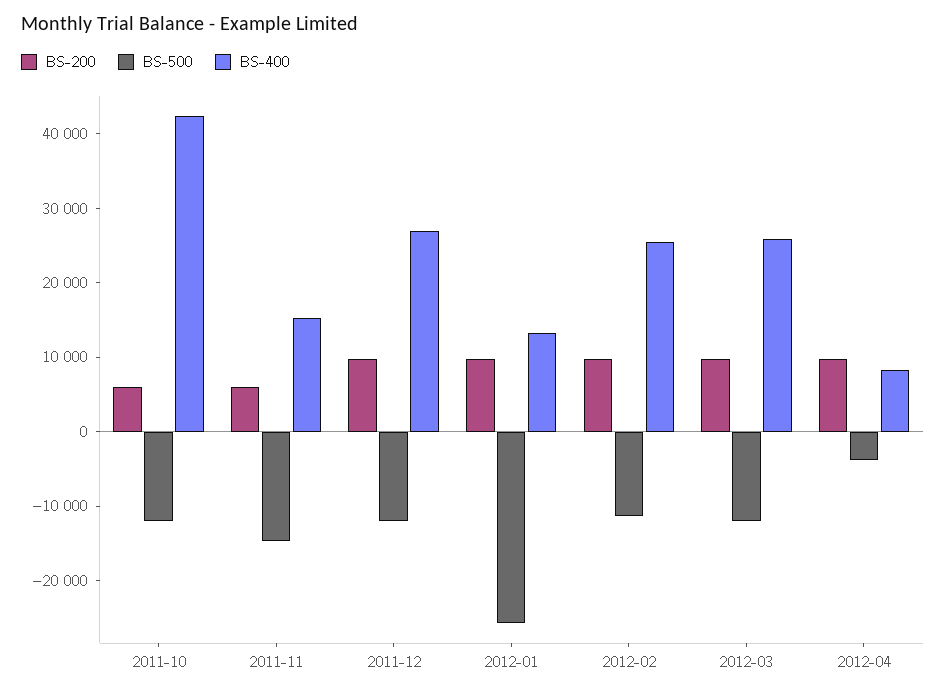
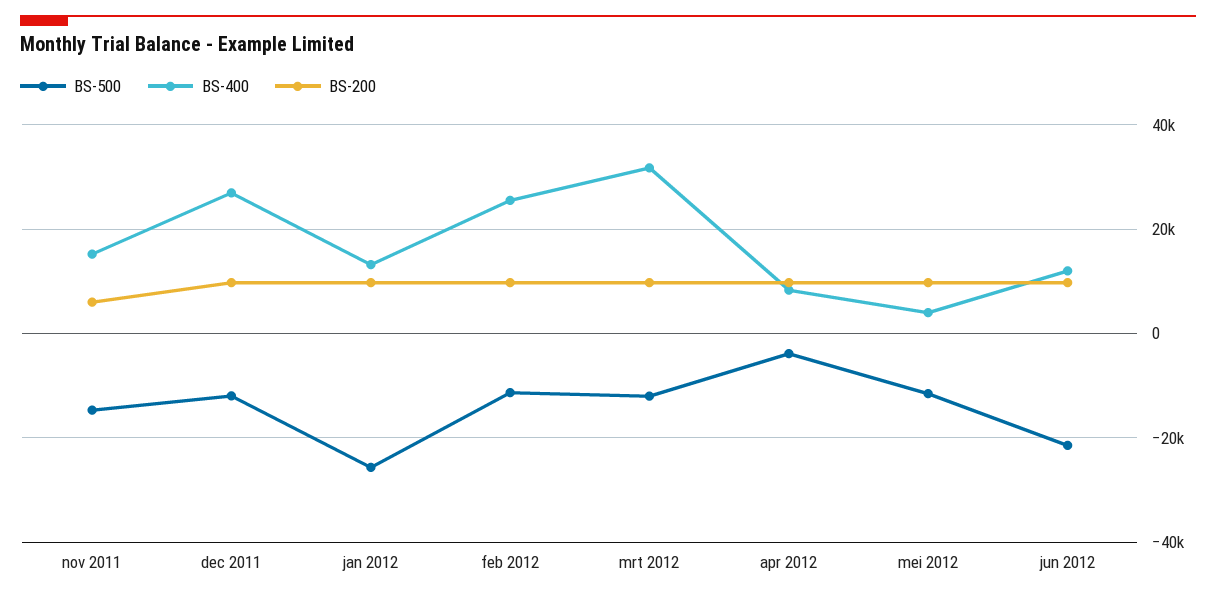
BS-200, 2011-10: 6000 -> none
BS-500, 2011-10: -12000 -> none
BS-400, 2011-10: 42000 -> none
BS-400, 2012-03: 26000 -> 32000
BS-500, mei 2012: none -> -12000
BS-400, mei 2012: none -> 4000
BS-200, mei 2012: none -> 10000
BS-500, jun 2012: none -> -22000
BS-400, jun 2012: none -> 12000
BS-200, jun 2012: none -> 10000

